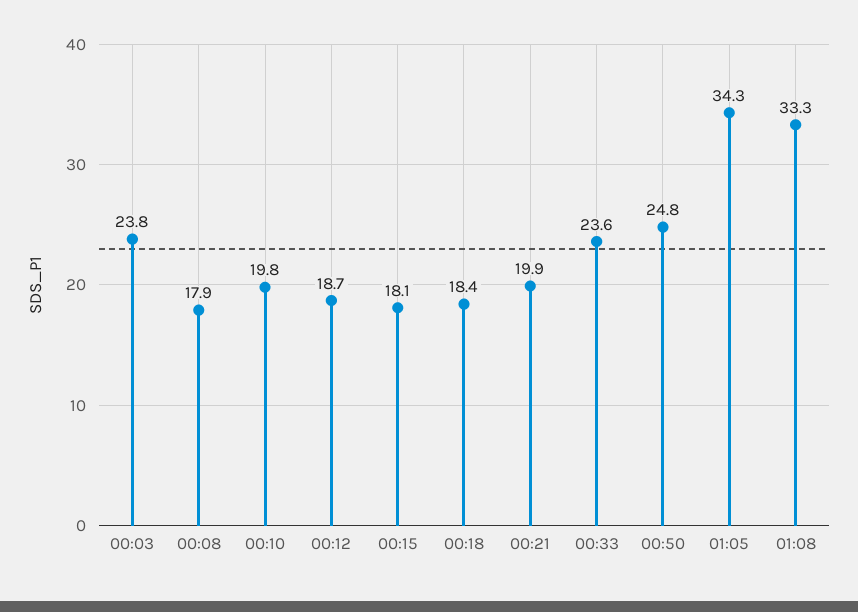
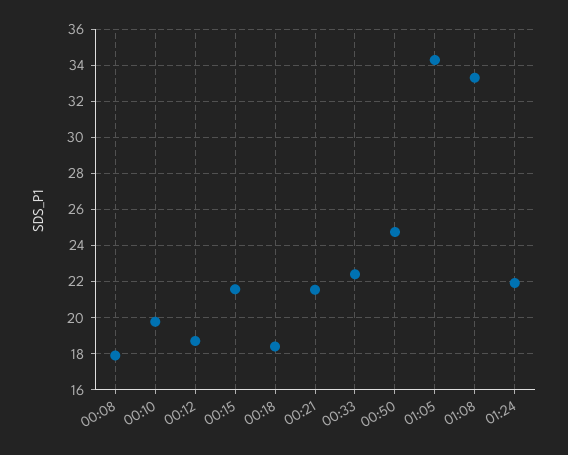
00:03: 23.8 -> none
00:15: 18.1 -> 21.5
00:21: 19.9 -> 21.5
00:33: 23.6 -> 22.5
01:24: none -> 22

